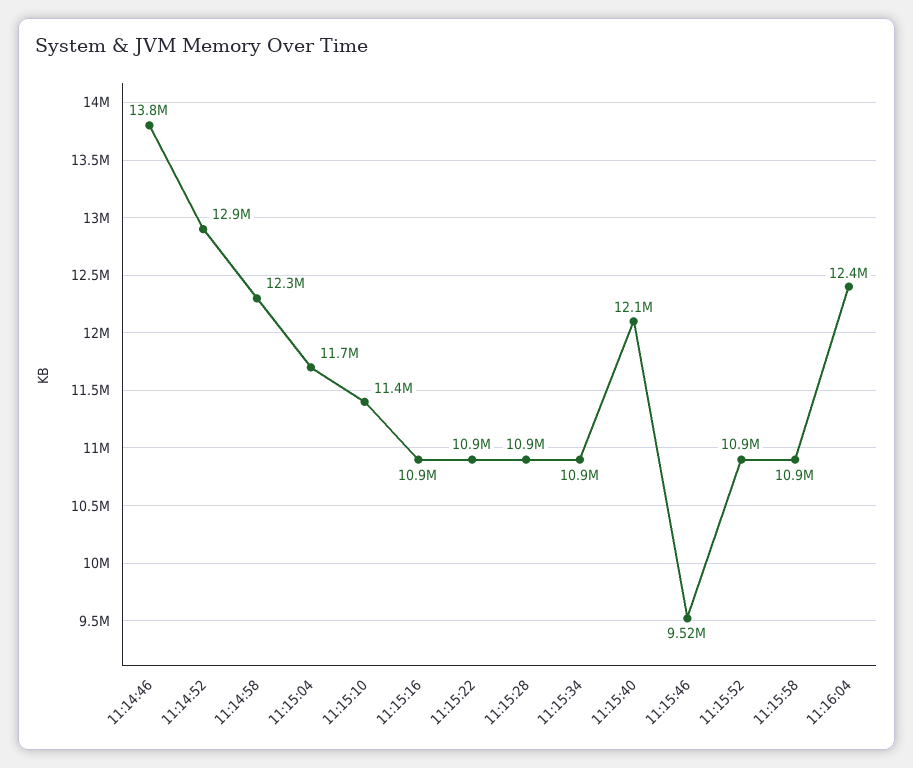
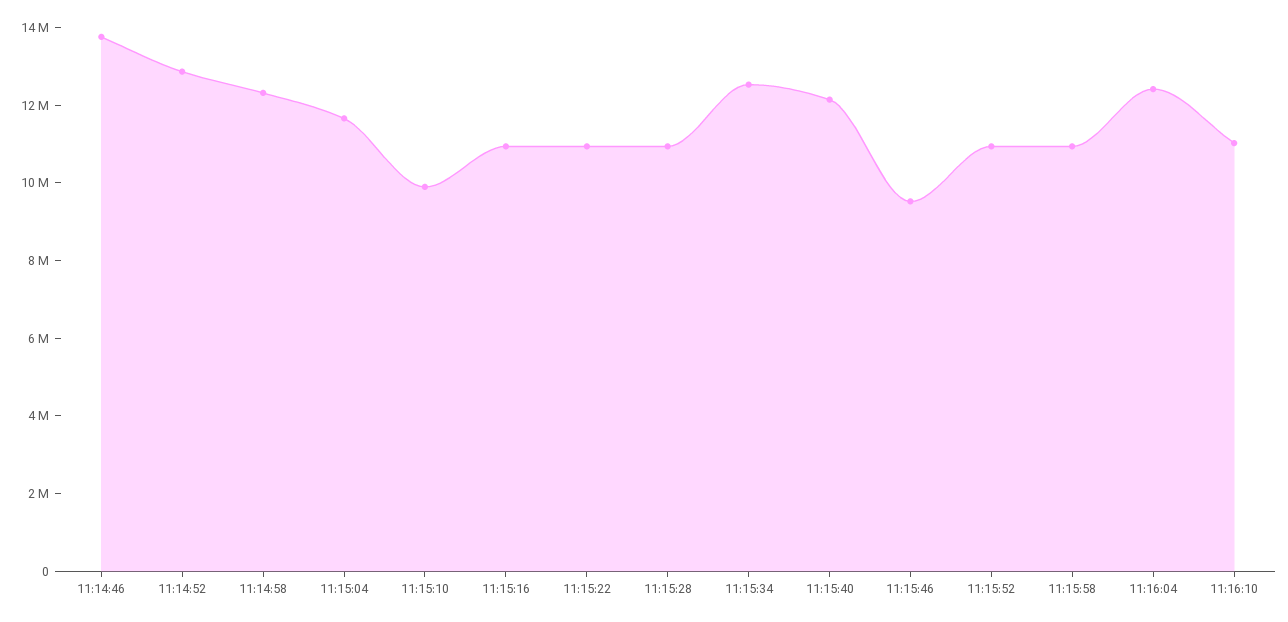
11:15:10: 11400000 -> 10000000
11:15:34: 10900000 -> 12500000
11:16:10: none -> 11000000

